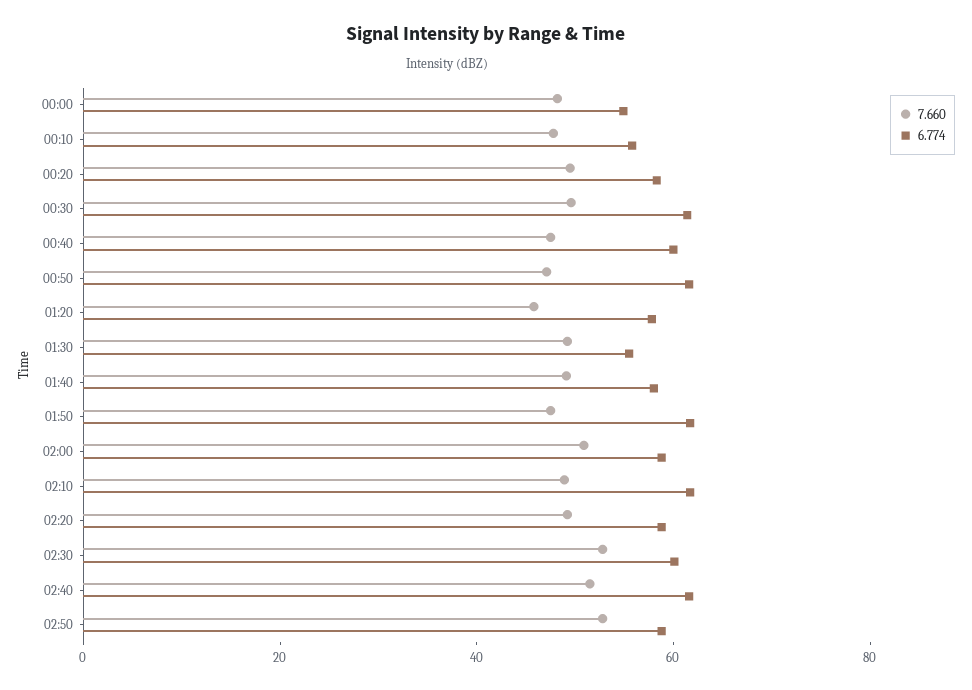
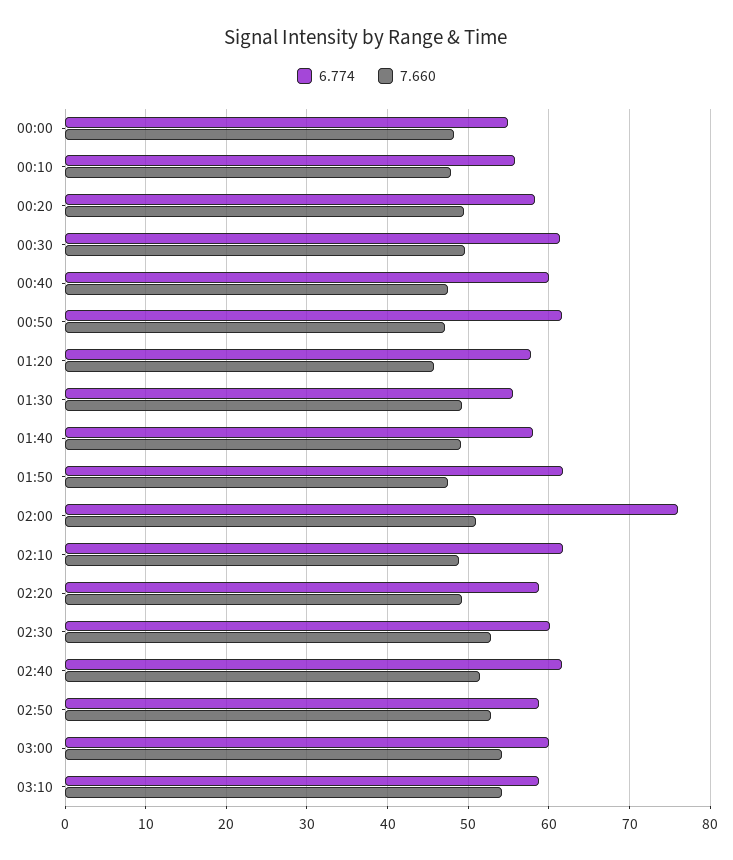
6.774, 02:00: 60 -> 76
6.774, 03:00: none -> 60
7.660, 03:00: none -> 54
6.774, 03:10: none -> 59
7.660, 03:10: none -> 54

